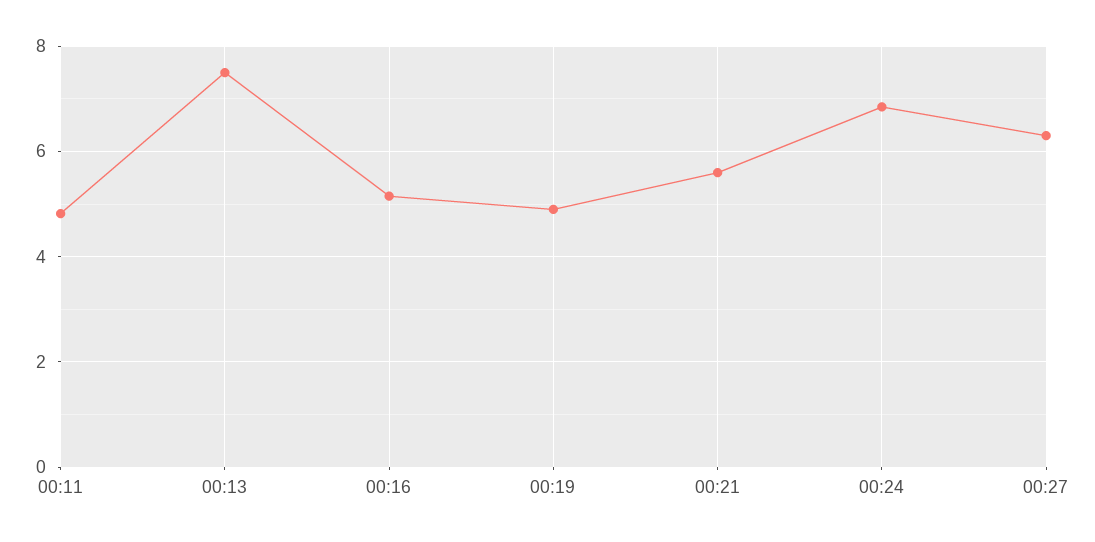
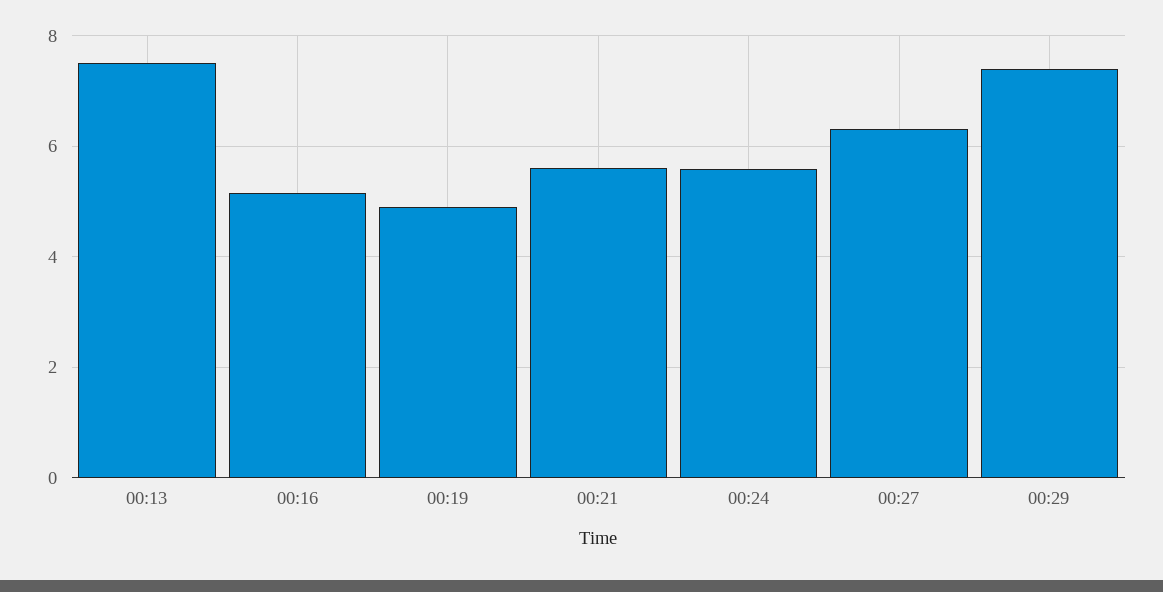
00:11: 4.8 -> none
00:24: 6.8 -> 5.6
00:29: none -> 7.4

